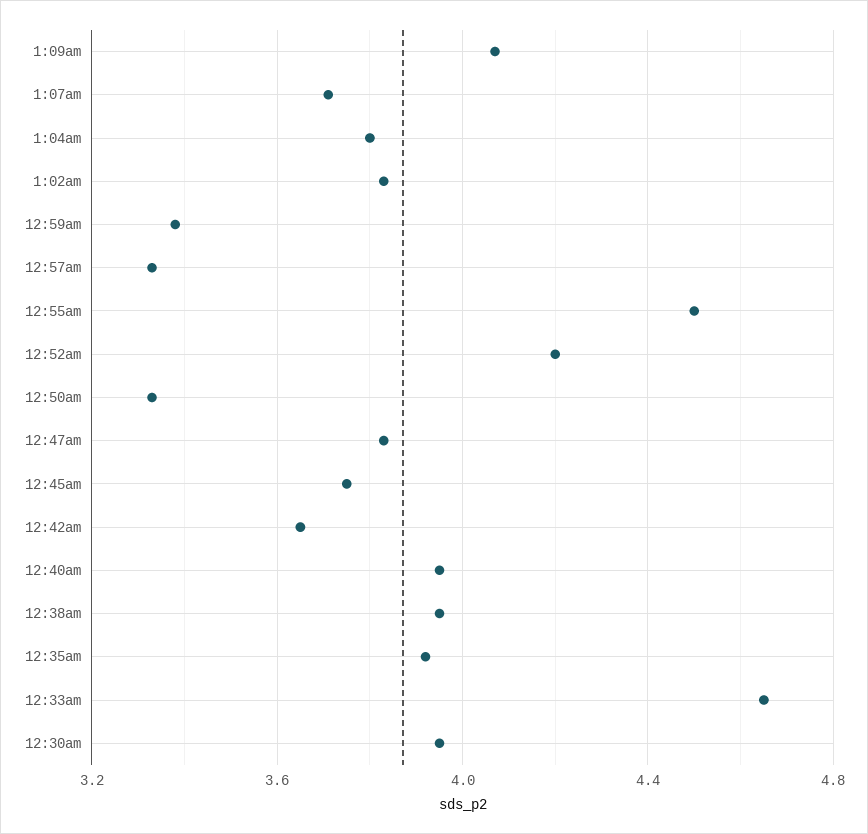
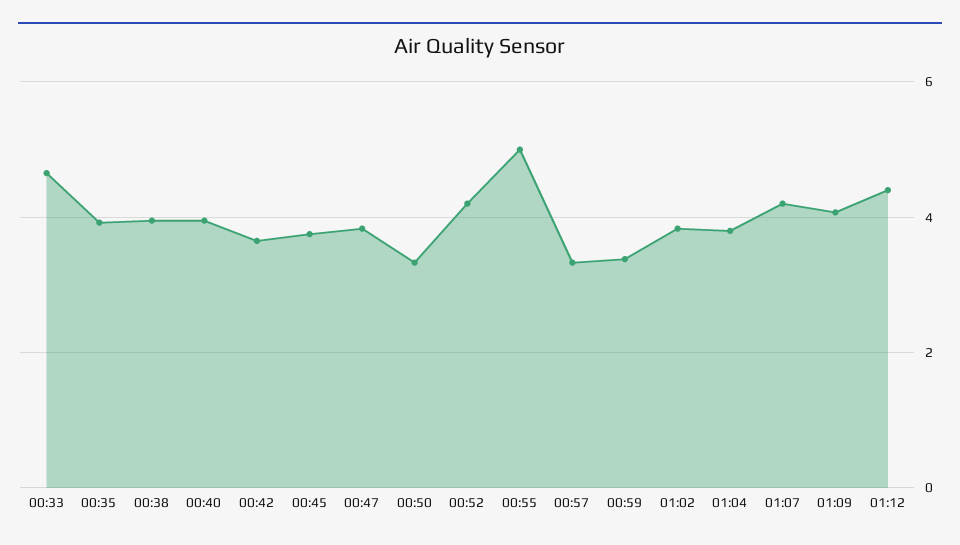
1:07am: 3.7 -> 4.2
12:55am: 4.5 -> 5
12:30am: 3.95 -> none
01:12: none -> 4.4

